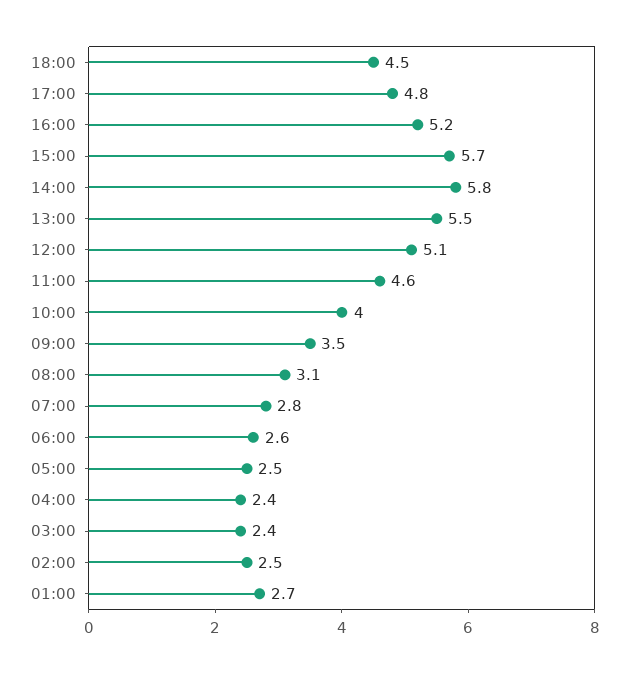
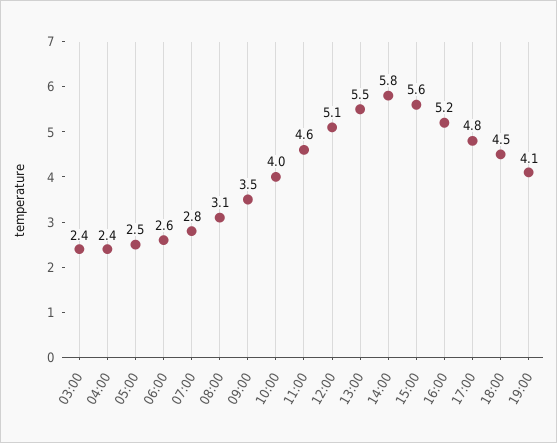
15:00: 5.7 -> 5.6
02:00: 2.5 -> none
01:00: 2.7 -> none
19:00: none -> 4.1

